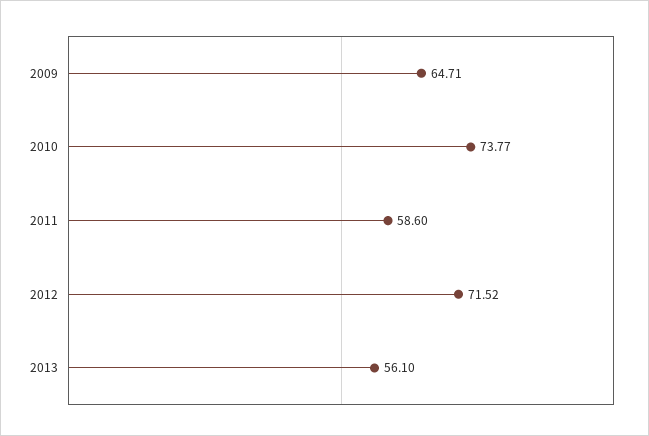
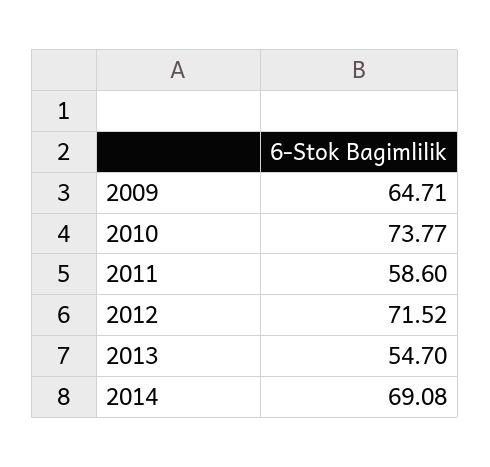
2013: 56.1 -> 54.7
2014: none -> 69.08

